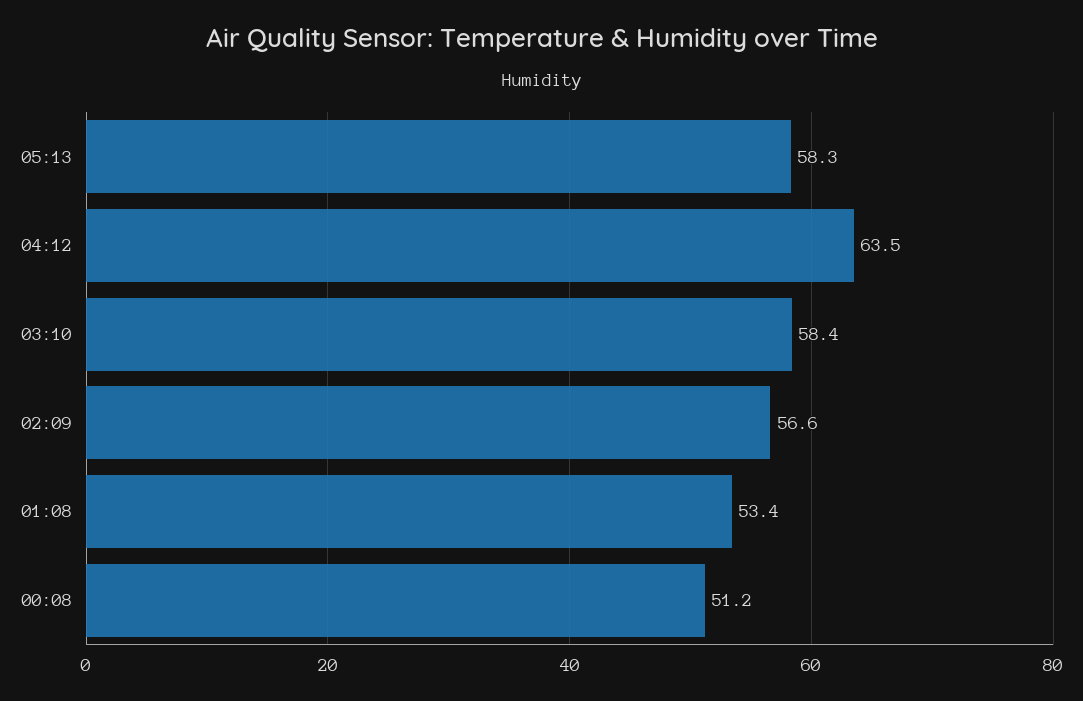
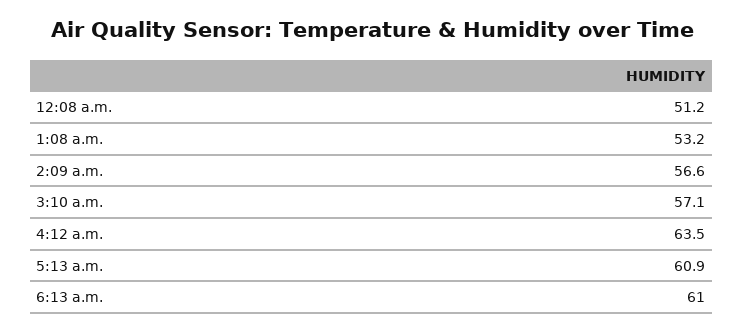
05:13: 58.3 -> 60.9
03:10: 58.4 -> 57.1
01:08: 53.4 -> 53.2
6:13 a.m.: none -> 61

